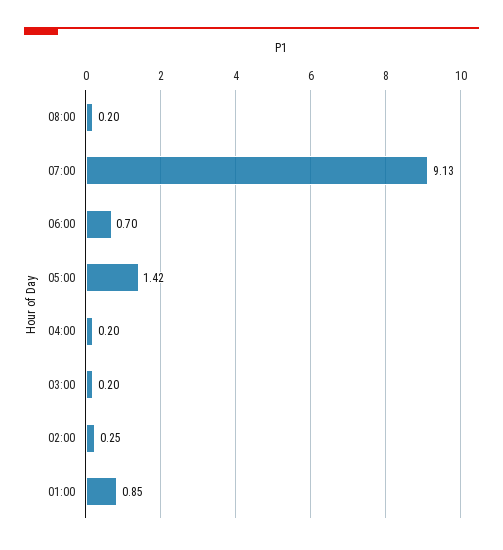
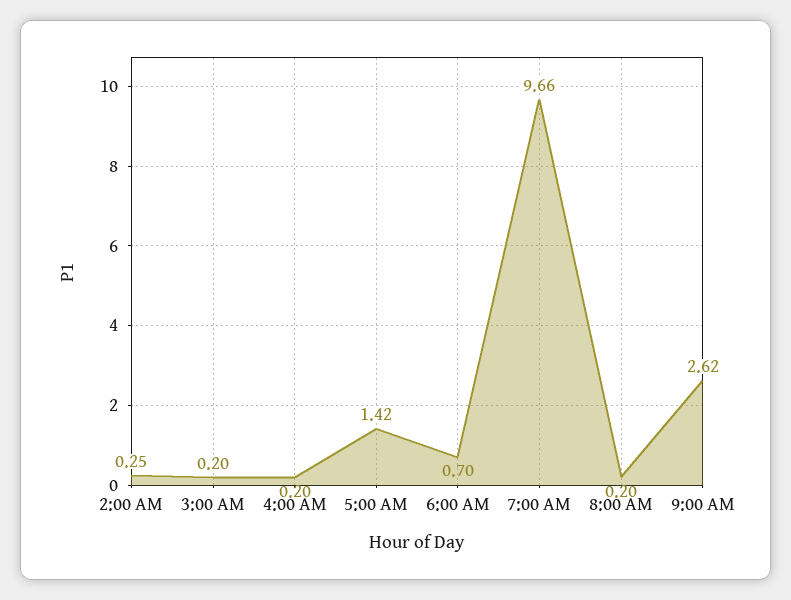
07:00: 9.13 -> 9.66
01:00: 0.85 -> none
9:00 AM: none -> 2.62

